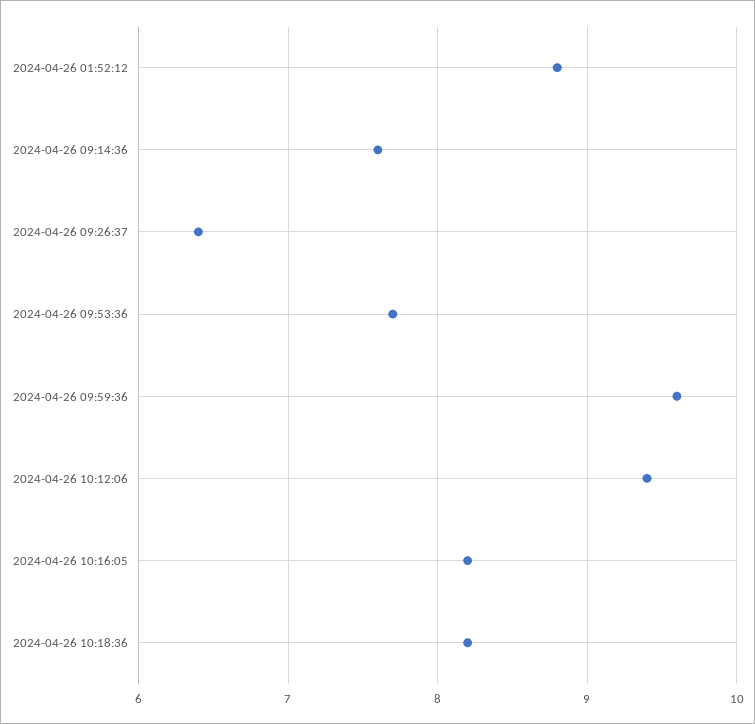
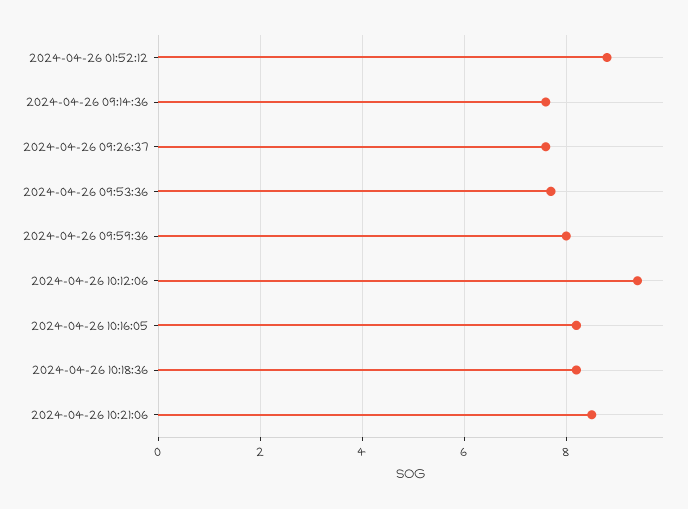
2024-04-26 09:26:37: 6.4 -> 7.5
2024-04-26 09:59:36: 9.6 -> 8
2024-04-26 10:21:06: none -> 8.5

